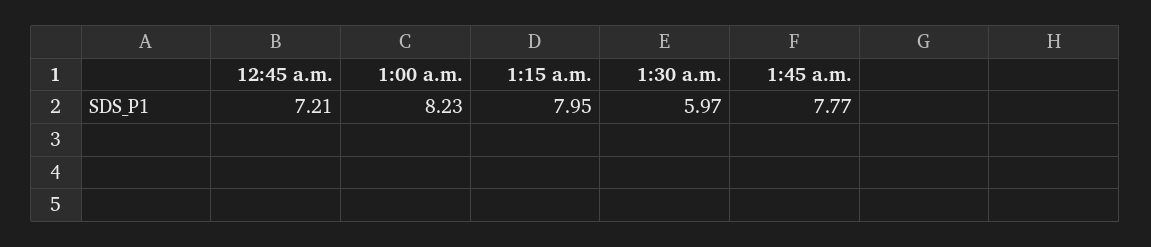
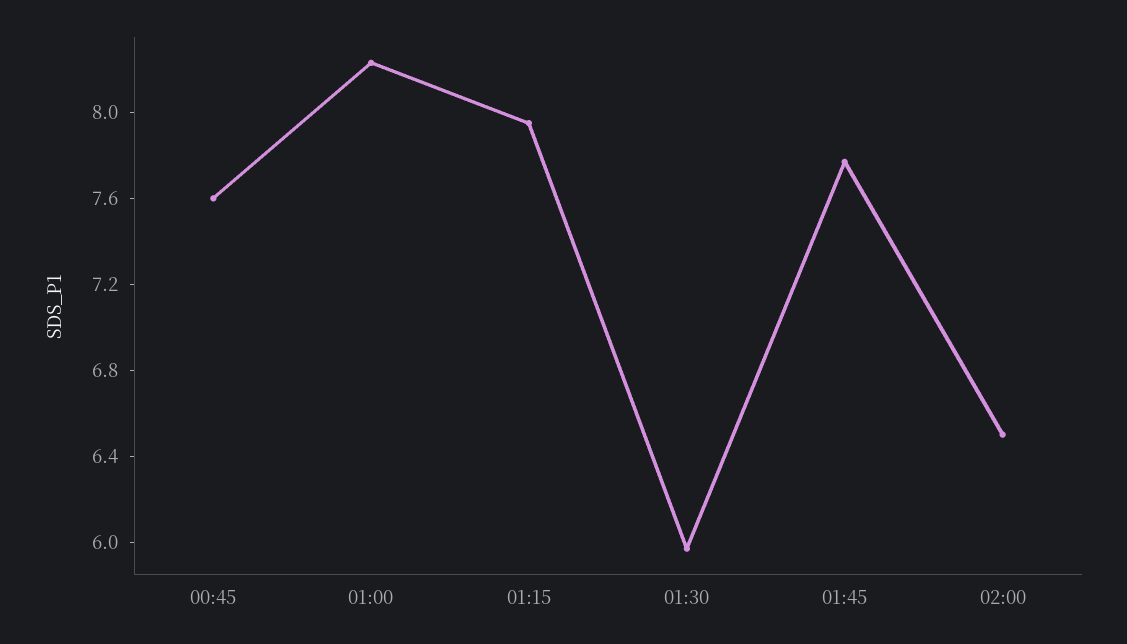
12:45 a.m.: 7.21 -> 7.6
02:00: none -> 6.5

